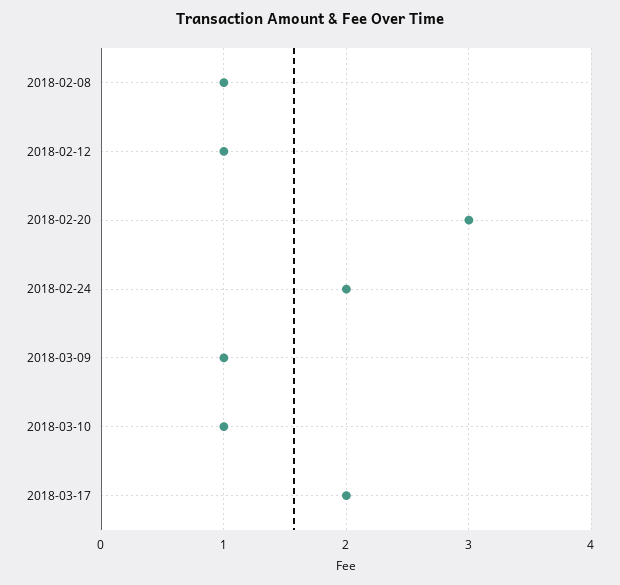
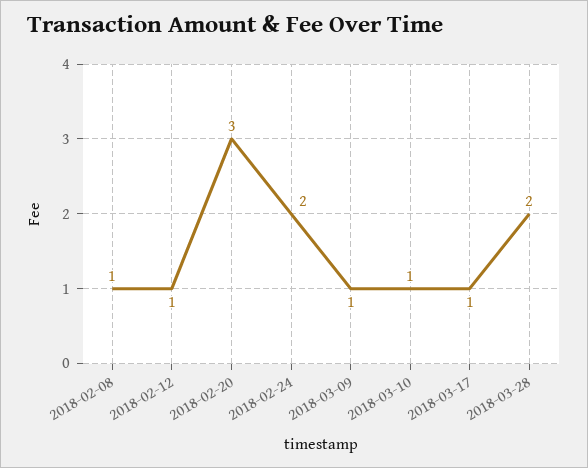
2018-03-17: 2 -> 1
2018-03-28: none -> 2

